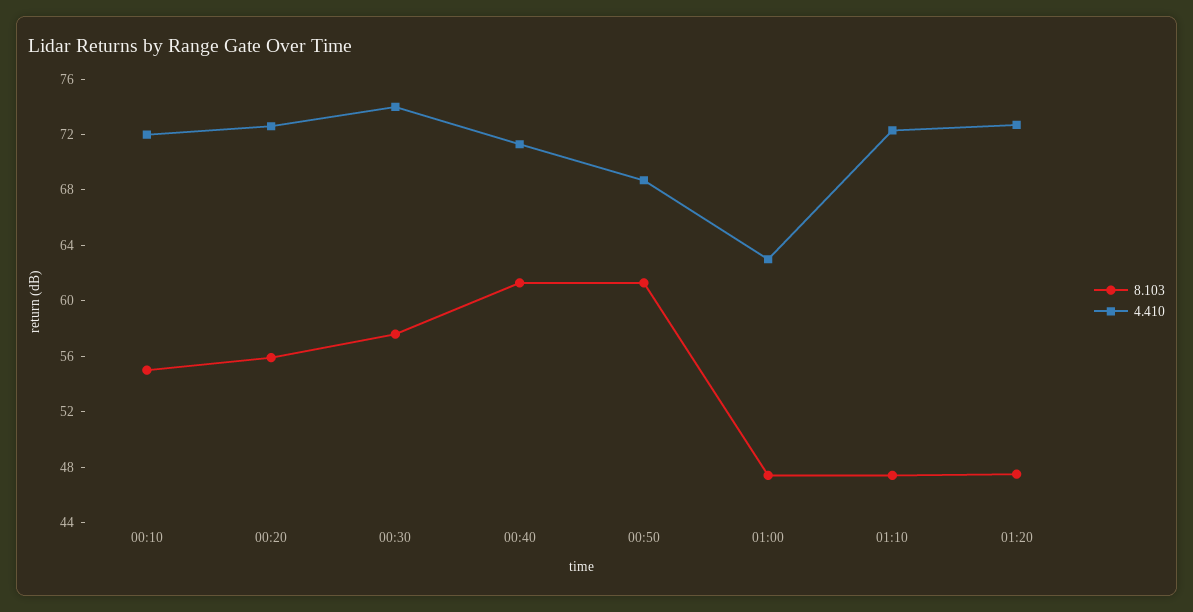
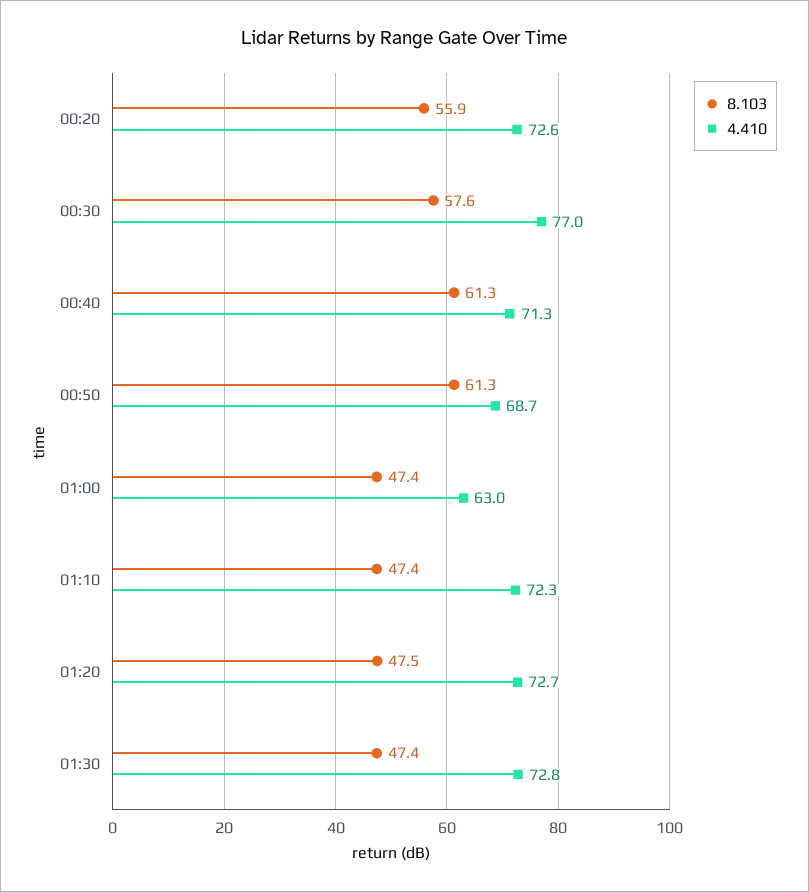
8.103, 00:10: 55 -> none
4.410, 00:10: 72 -> none
4.410, 00:30: 74 -> 77
8.103, 01:30: none -> 47.4
4.410, 01:30: none -> 72.8

